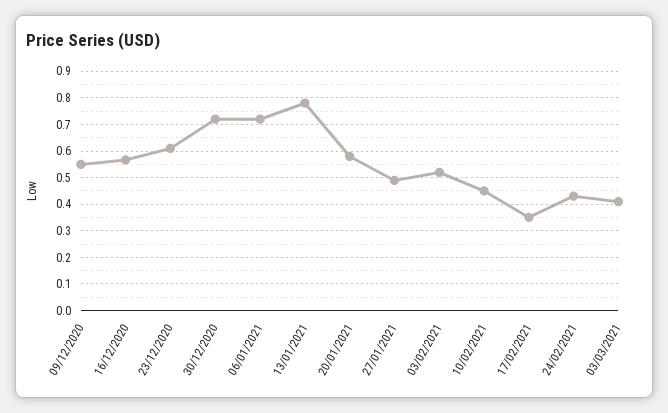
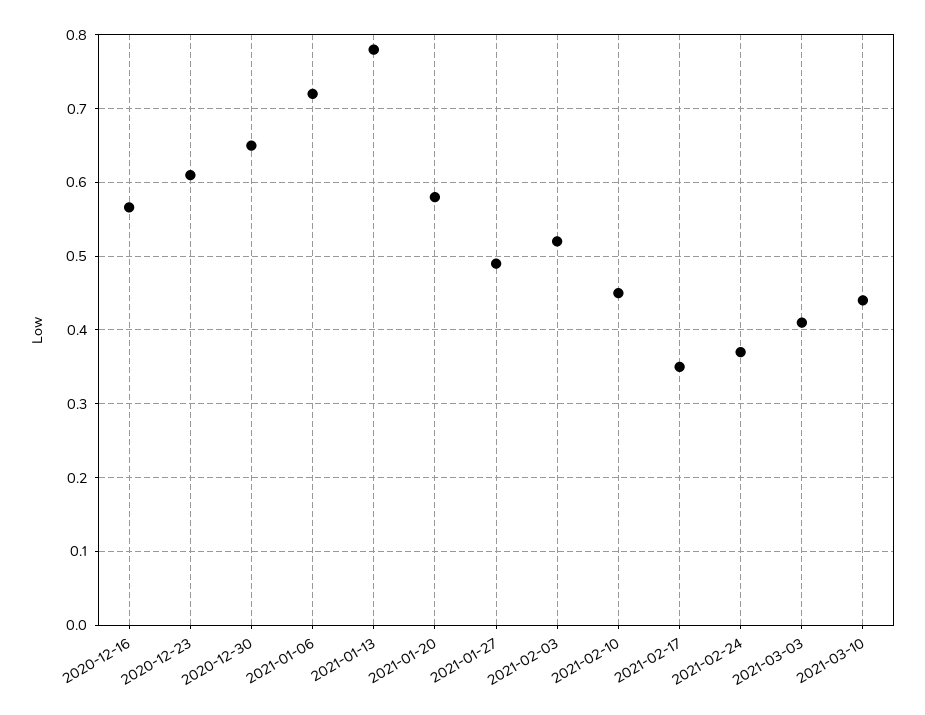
09/12/2020: 0.55 -> none
30/12/2020: 0.725 -> 0.65
24/02/2021: 0.425 -> 0.37
2021-03-10: none -> 0.44

